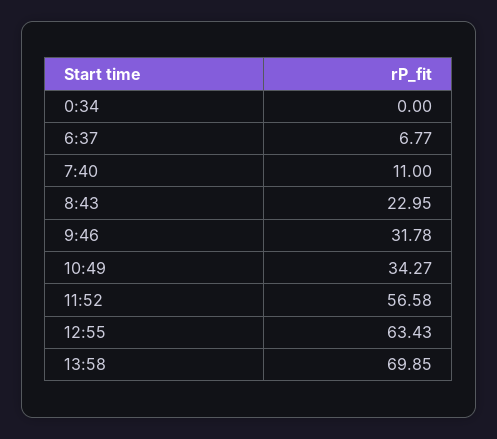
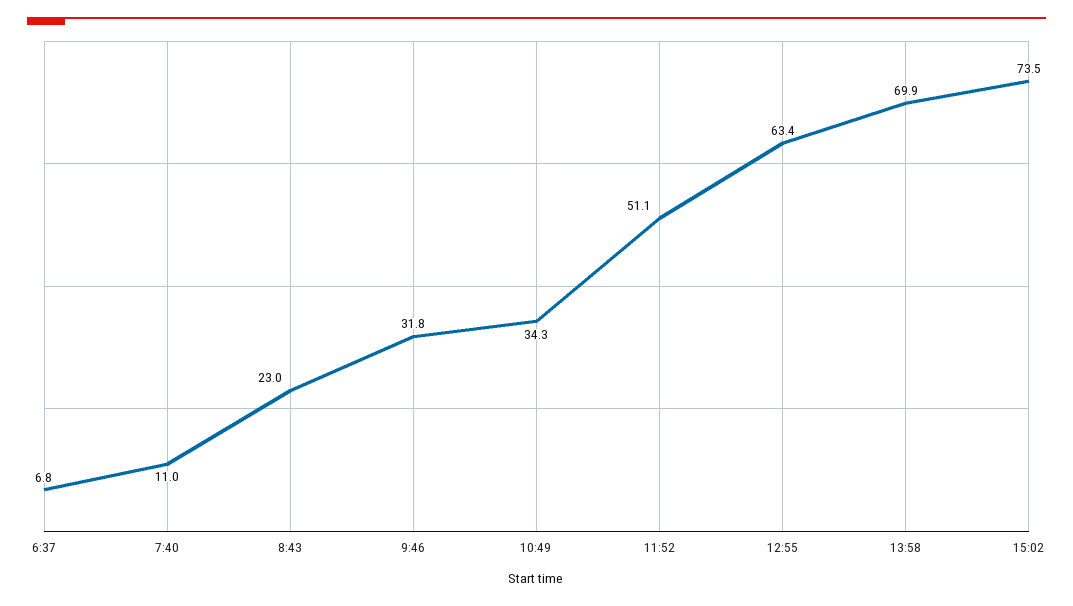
0:34: 0 -> none
11:52: 56.58 -> 51.1
15:02: none -> 73.5

